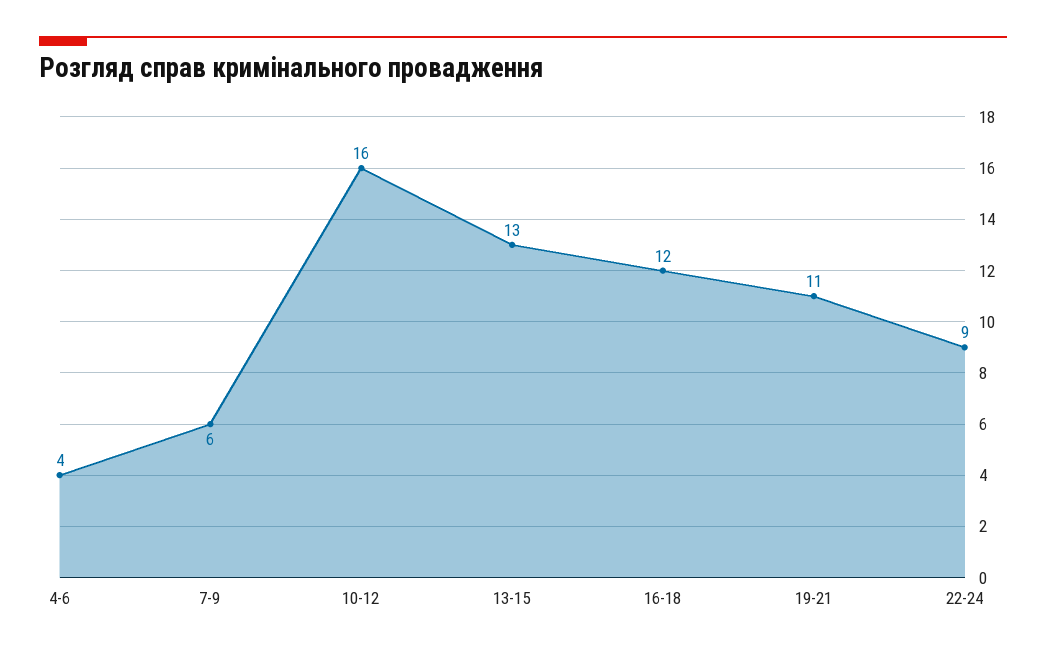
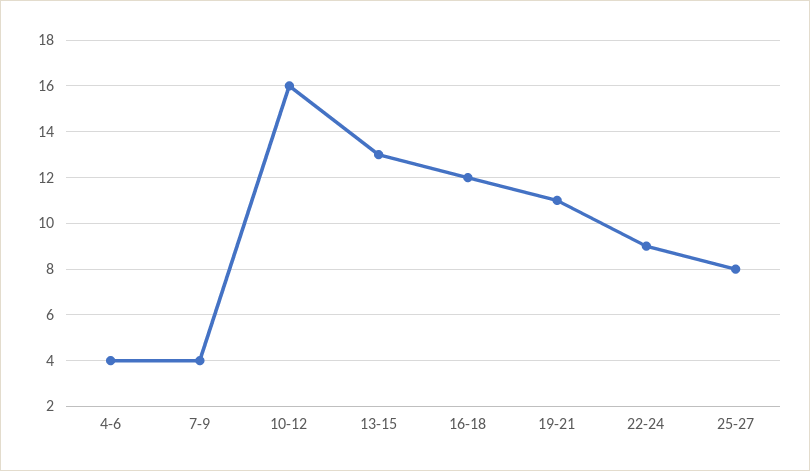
7-9: 6 -> 4
25-27: none -> 8

